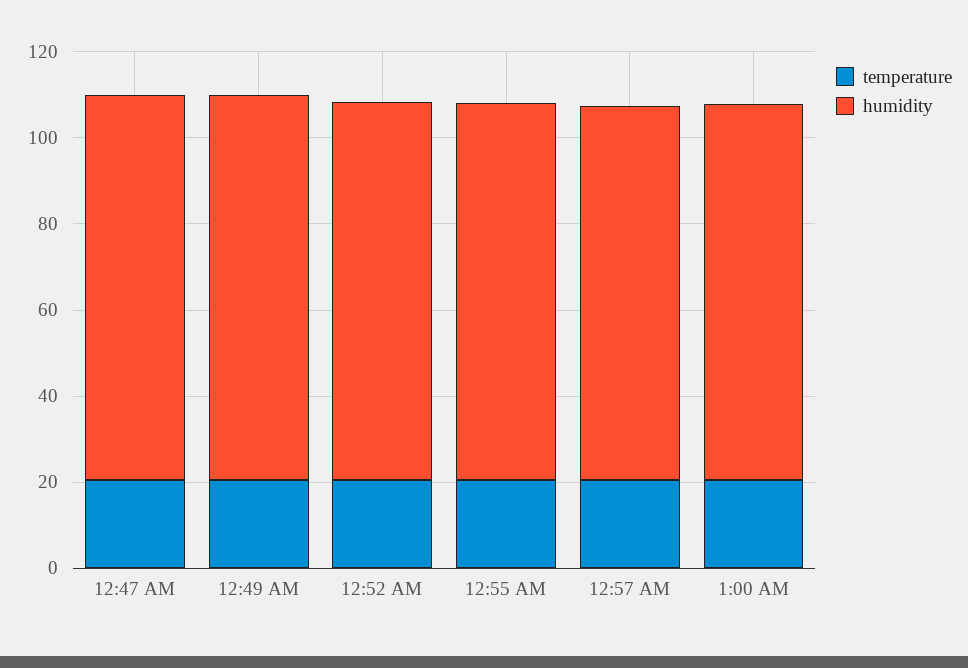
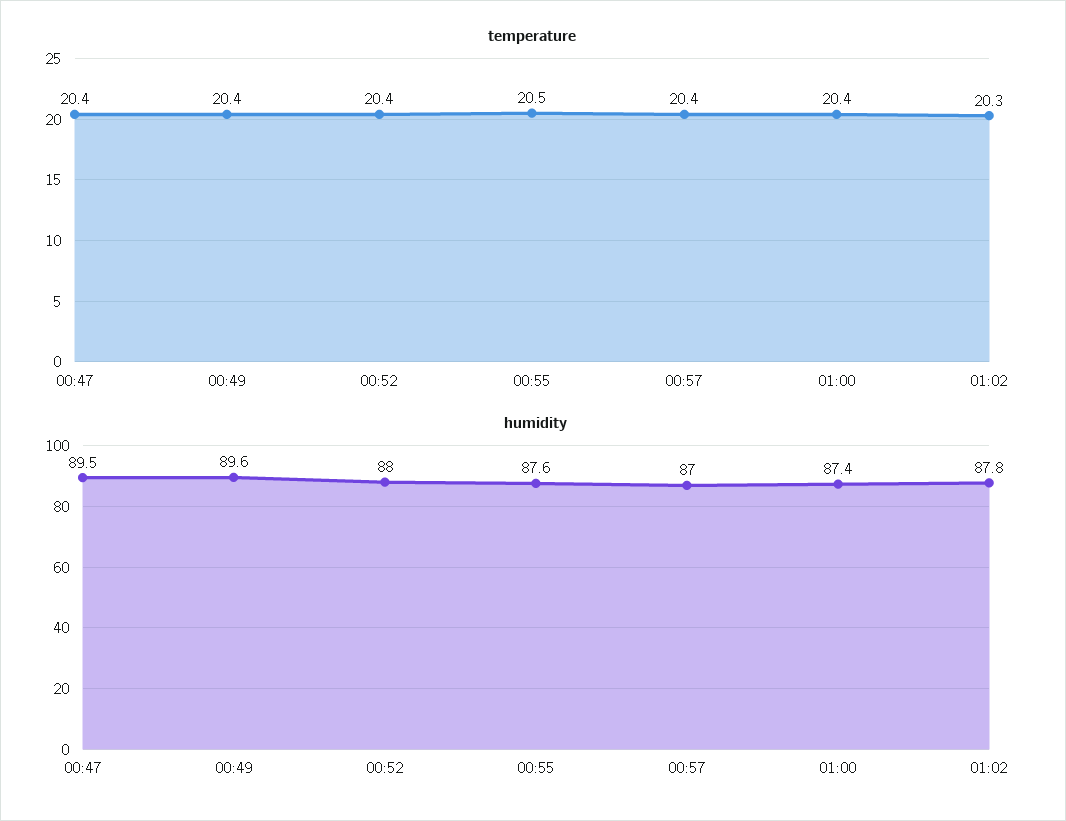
temperature, 01:02: none -> 20.3
humidity, 01:02: none -> 87.8

